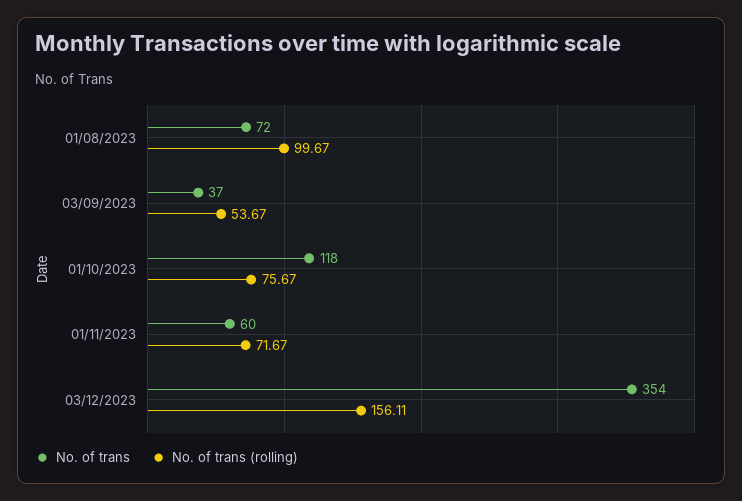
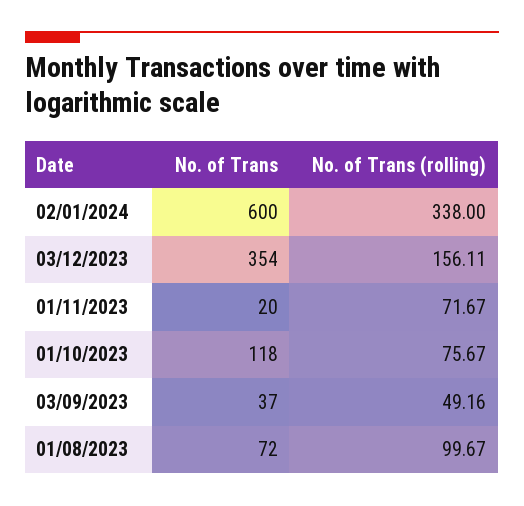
No. of trans (rolling), 03/09/2023: 53.67 -> 49.16
No. of trans, 01/11/2023: 60 -> 20
No. of trans, 02/01/2024: none -> 600
No. of trans (rolling), 02/01/2024: none -> 338

